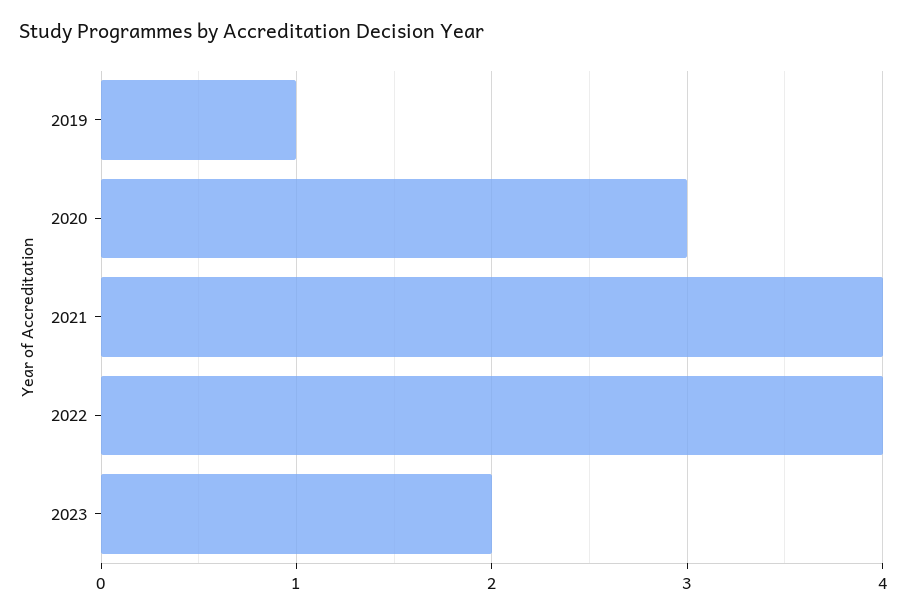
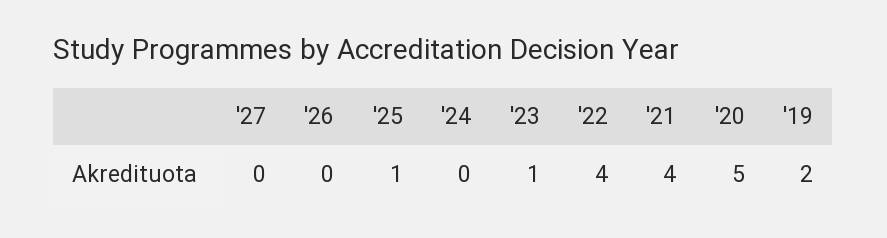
2019: 1 -> 2
2020: 3 -> 5
2023: 2 -> 1
'27: none -> 0
'26: none -> 0
'25: none -> 1
'24: none -> 0

